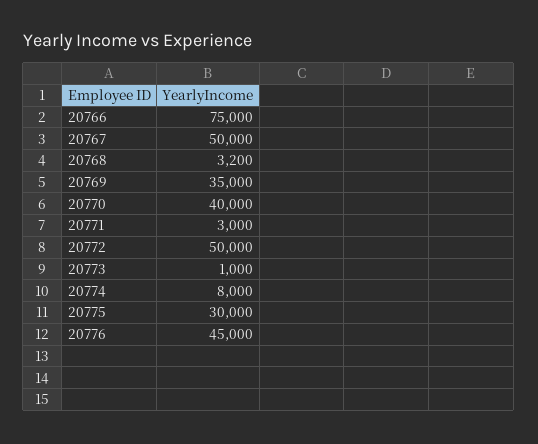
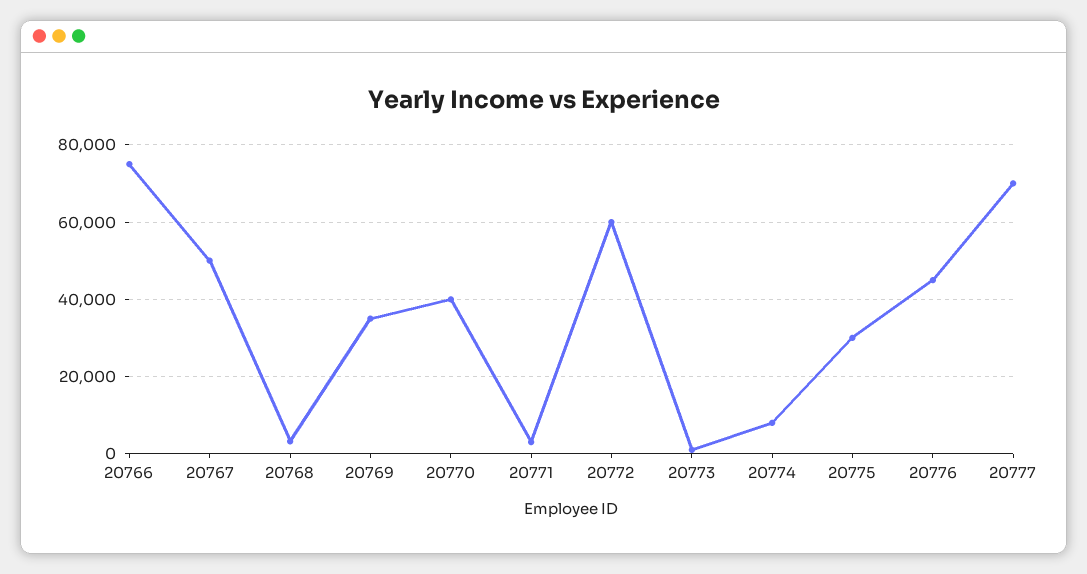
20772: 50000 -> 60000
20777: none -> 70000

